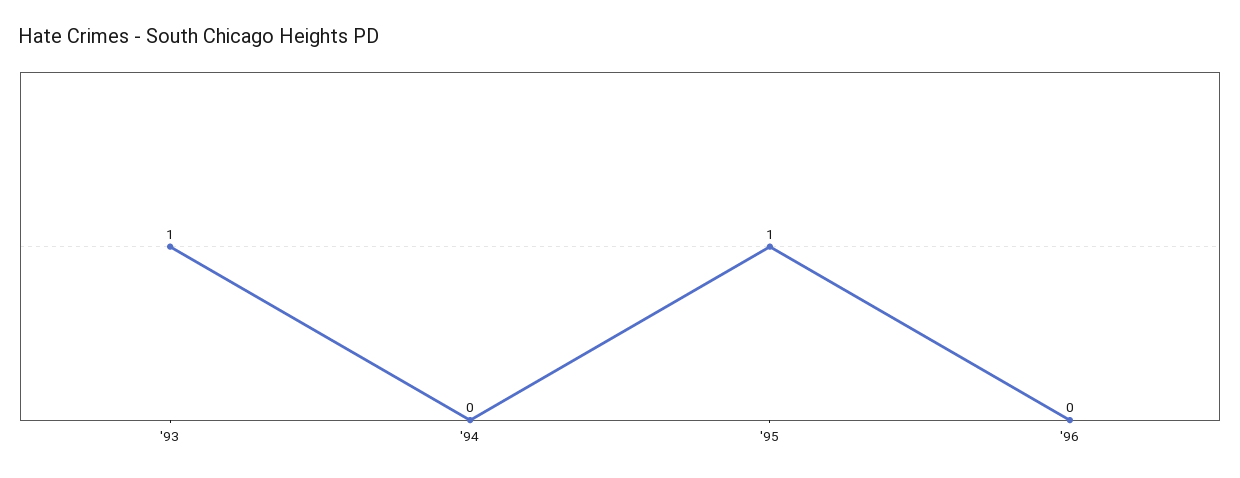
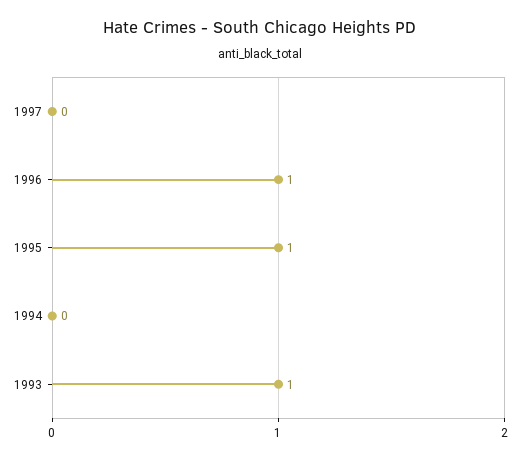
'96: 0 -> 1
1997: none -> 0

